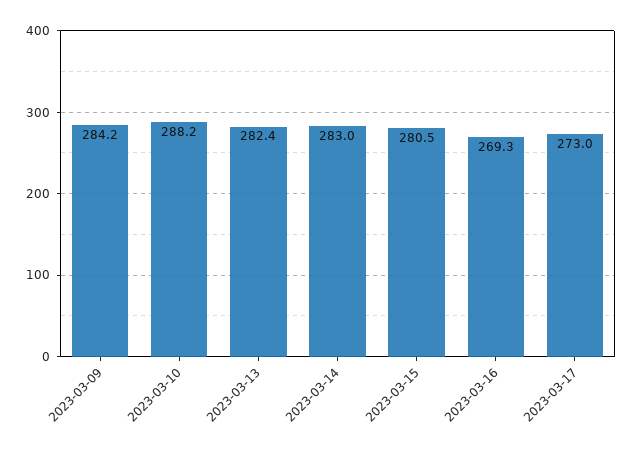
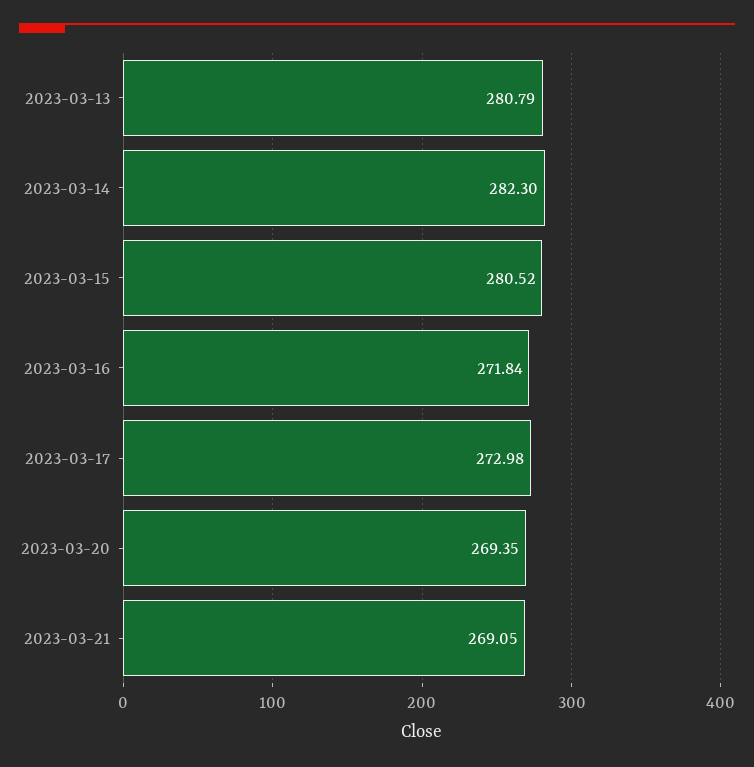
2023-03-09: 284.2 -> none
2023-03-10: 288.2 -> none
2023-03-13: 282.4 -> 280.79
2023-03-14: 283 -> 282.3
2023-03-16: 269.3 -> 271.84
2023-03-20: none -> 269.35
2023-03-21: none -> 269.05

